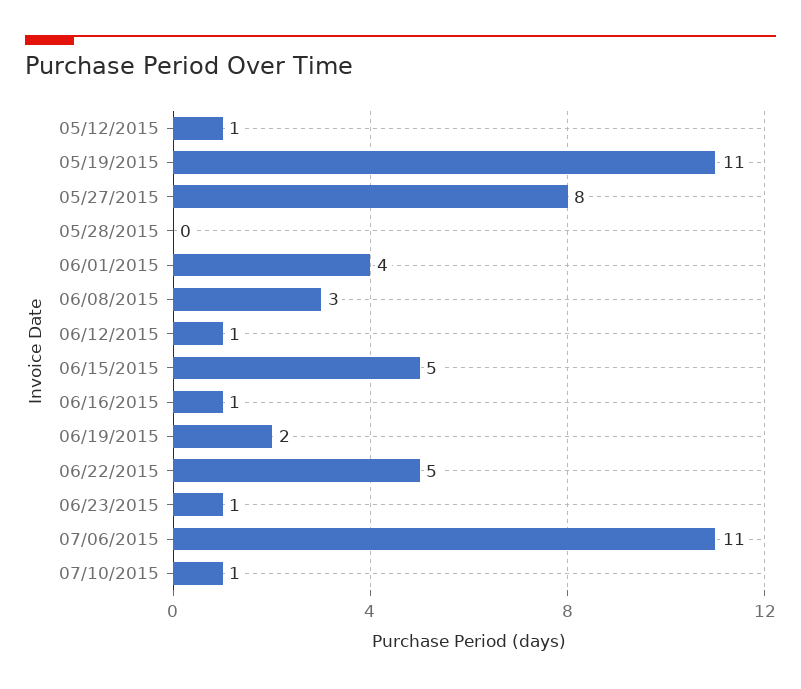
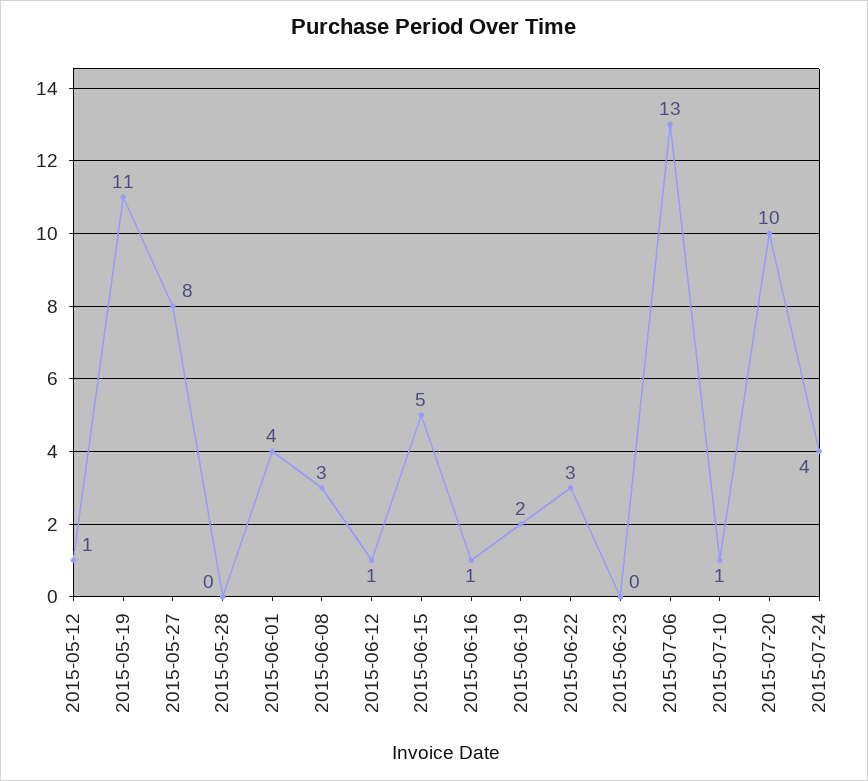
06/22/2015: 5 -> 3
06/23/2015: 1 -> 0
07/06/2015: 11 -> 13
2015-07-20: none -> 10
2015-07-24: none -> 4

